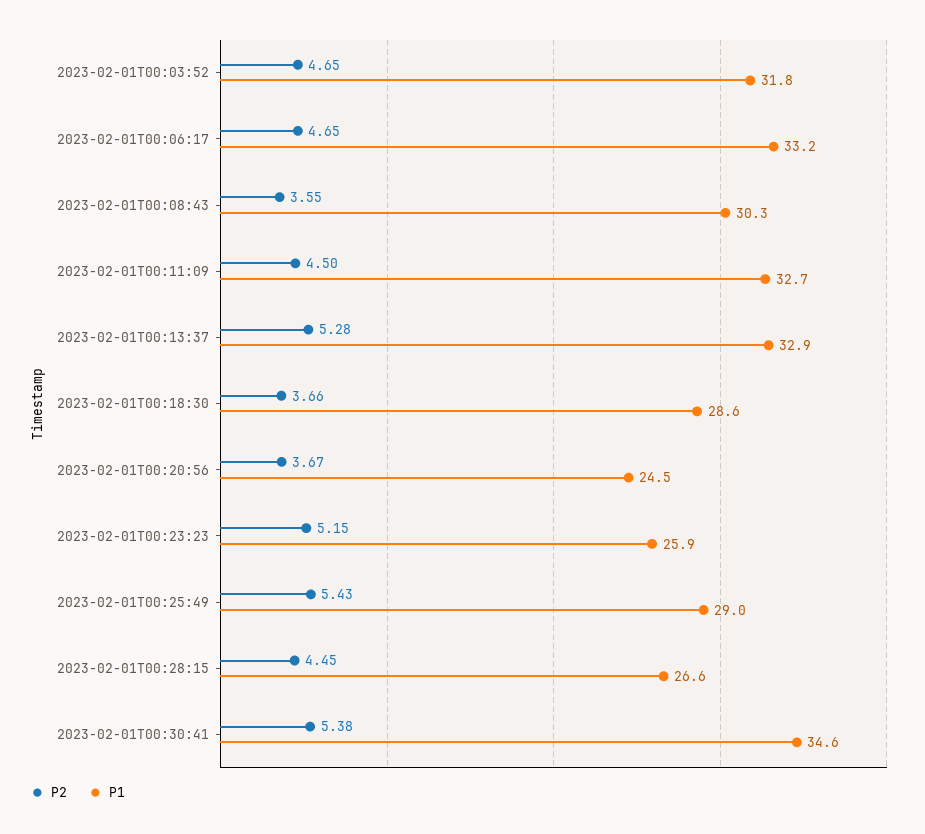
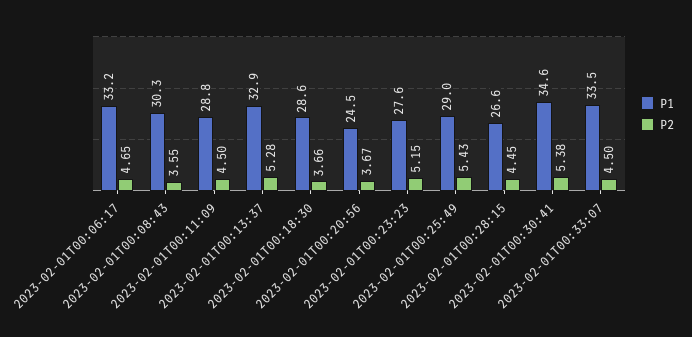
P2, 2023-02-01T00:03:52: 4.65 -> none
P1, 2023-02-01T00:03:52: 31.8 -> none
P1, 2023-02-01T00:11:09: 32.7 -> 28.8
P1, 2023-02-01T00:23:23: 25.9 -> 27.6
P1, 2023-02-01T00:33:07: none -> 33.5
P2, 2023-02-01T00:33:07: none -> 4.5

